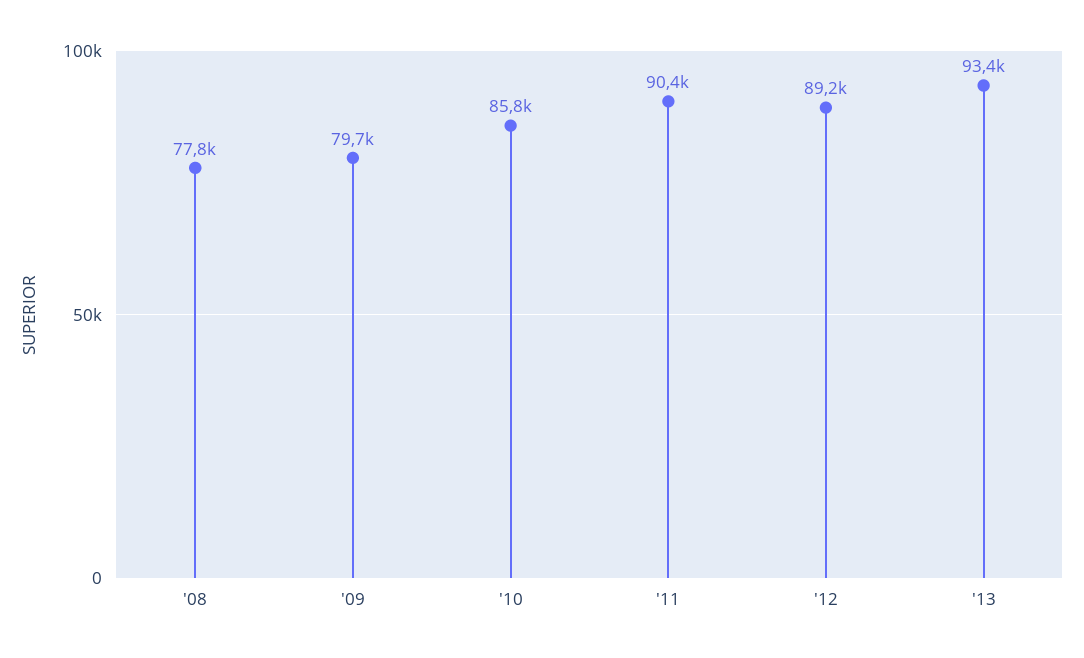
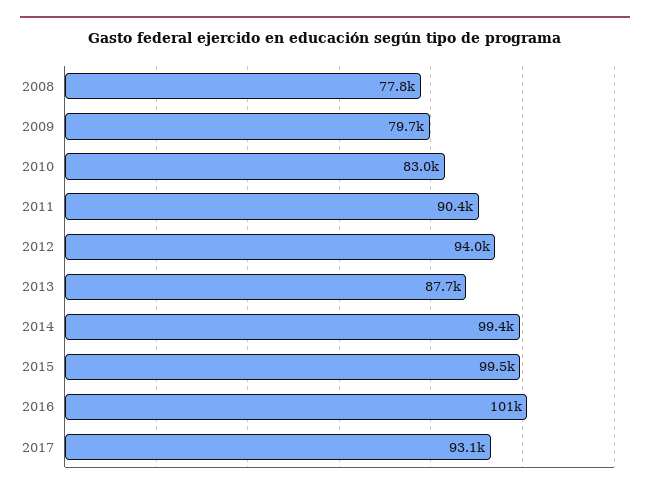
'10: 85800 -> 83000
'12: 89200 -> 94000
'13: 93400 -> 87700
2014: none -> 99400
2015: none -> 99500
2016: none -> 101000
2017: none -> 93100

